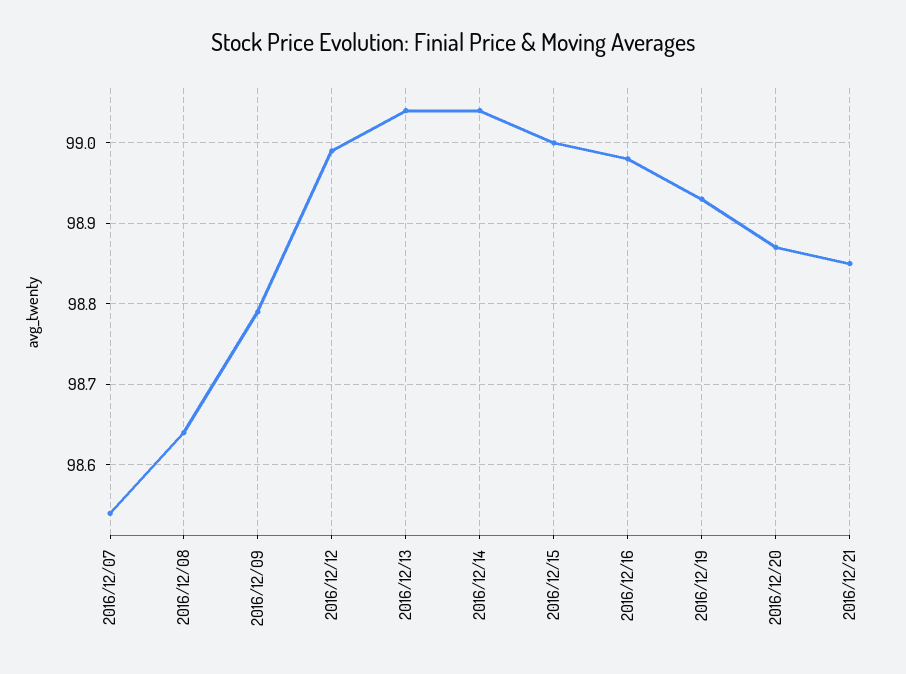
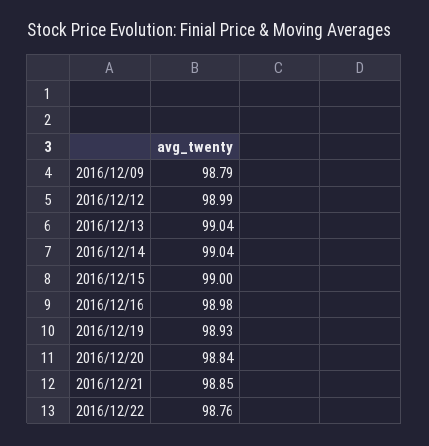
2016/12/07: 98.54 -> none
2016/12/08: 98.64 -> none
2016/12/20: 98.87 -> 98.84
2016/12/22: none -> 98.76

